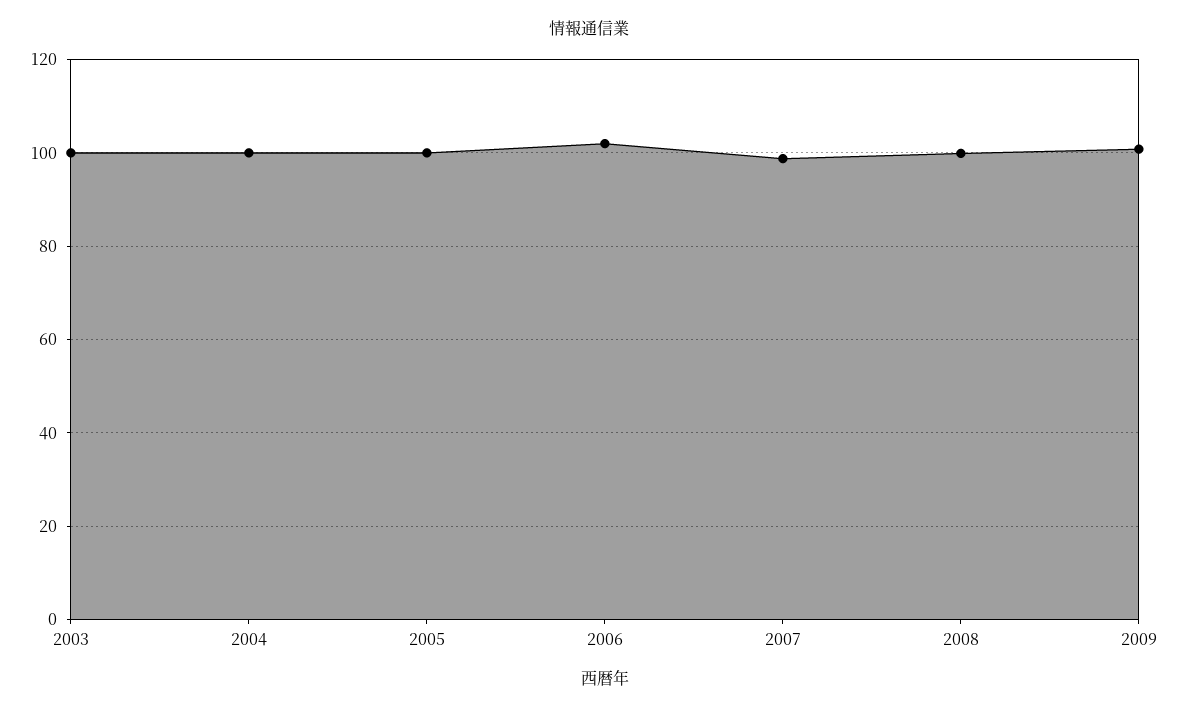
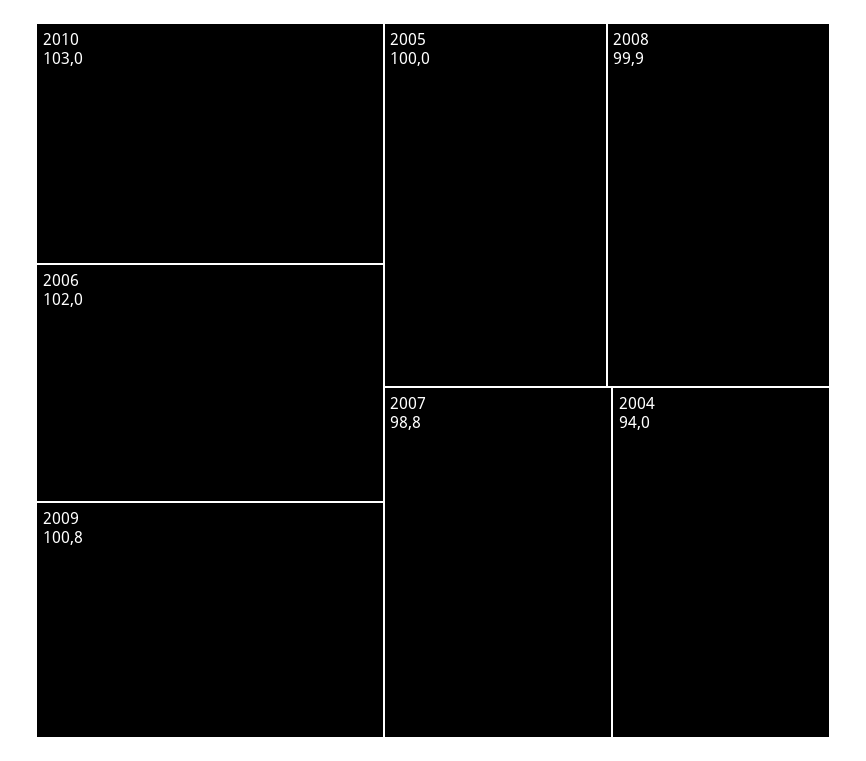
2003: 100 -> none
2004: 100 -> 94
2010: none -> 103

